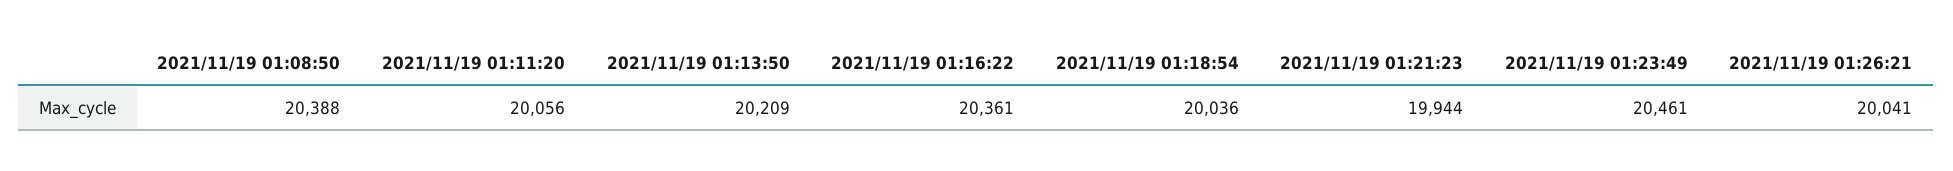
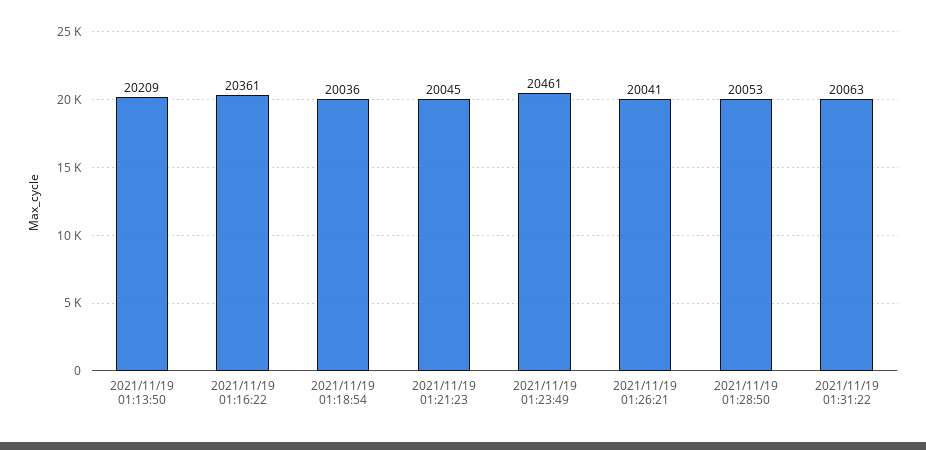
2021/11/19 01:08:50: 20388 -> none
2021/11/19 01:11:20: 20056 -> none
2021/11/19 01:21:23: 19944 -> 20045
2021/11/19 01:28:50: none -> 20053
2021/11/19 01:31:22: none -> 20063

